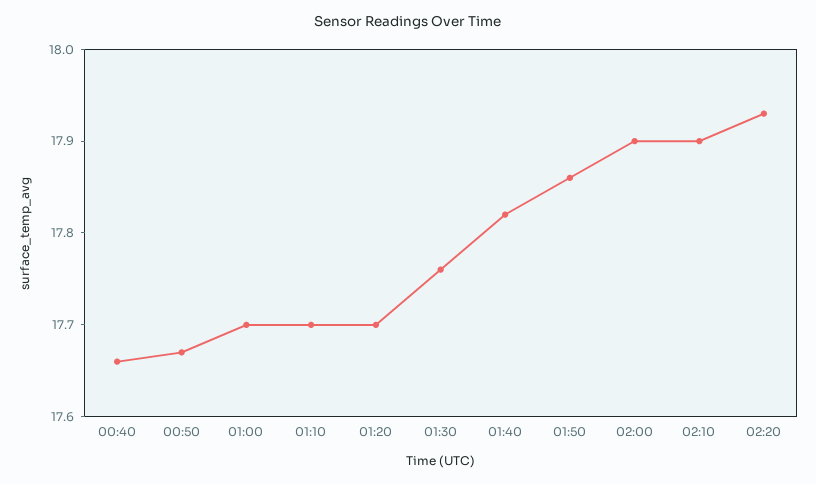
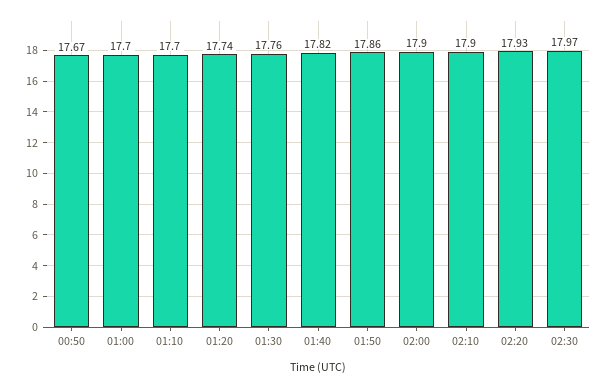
00:40: 17.66 -> none
01:20: 17.7 -> 17.74
02:30: none -> 17.97

